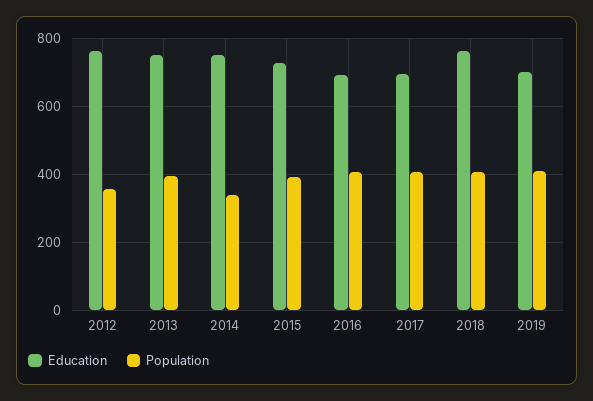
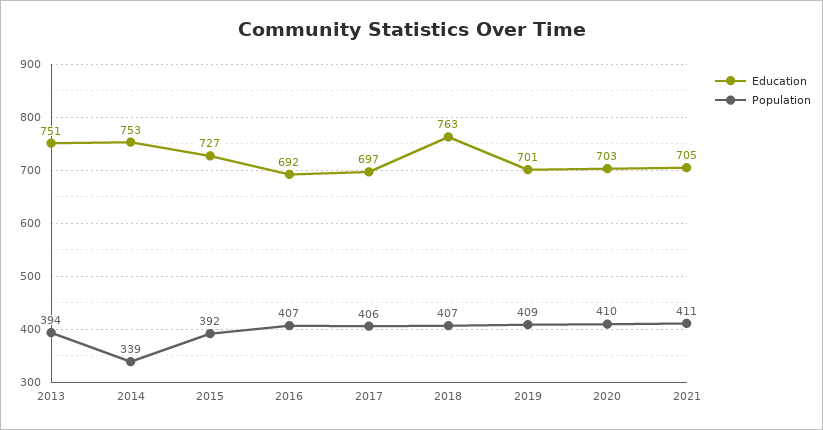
Education, 2012: 760 -> none
Population, 2012: 360 -> none
Education, 2020: none -> 703
Population, 2020: none -> 410
Education, 2021: none -> 705
Population, 2021: none -> 411

